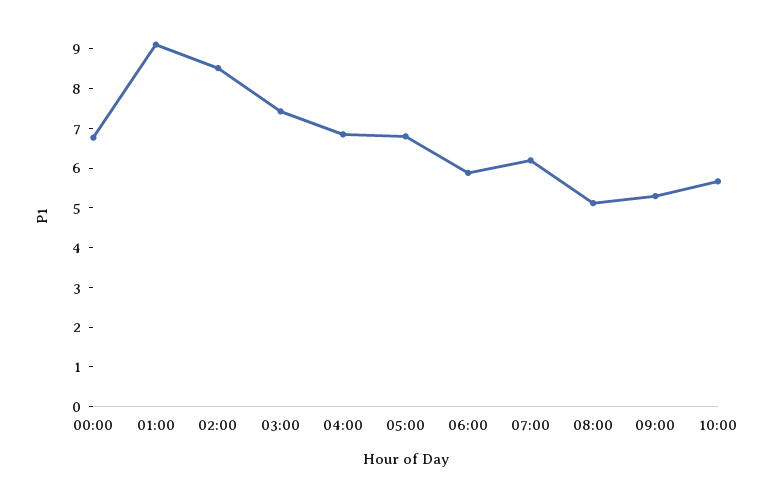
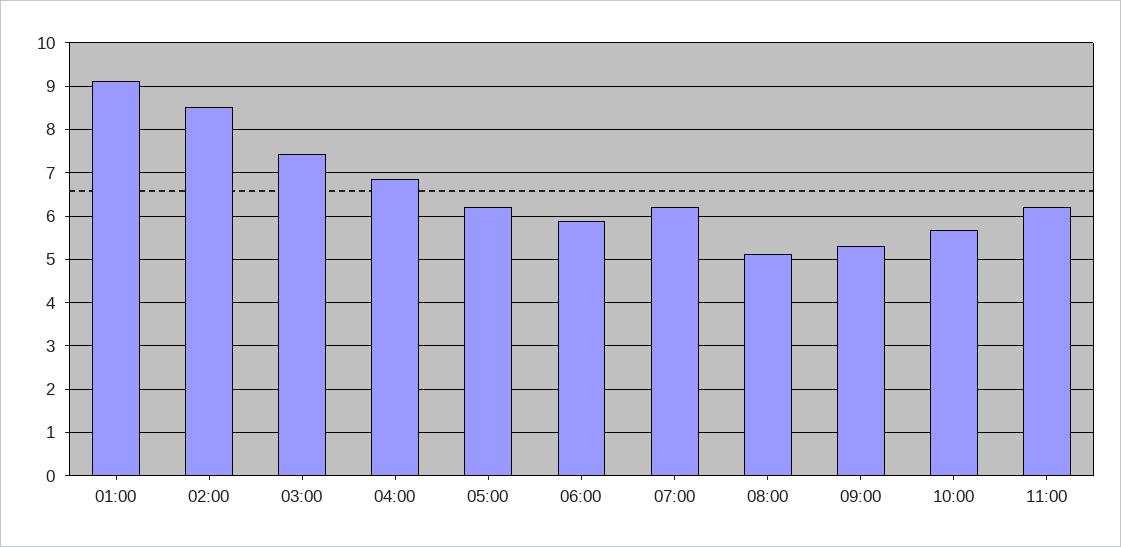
00:00: 6.75 -> none
05:00: 6.75 -> 6.2
11:00: none -> 6.2

